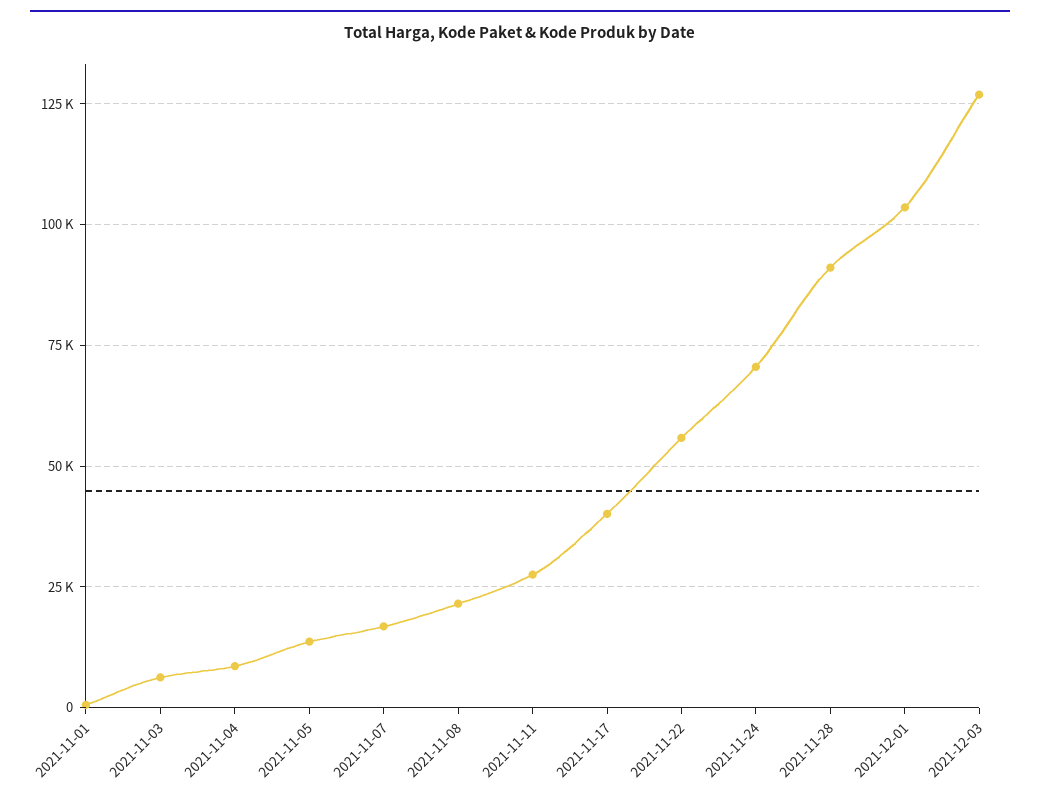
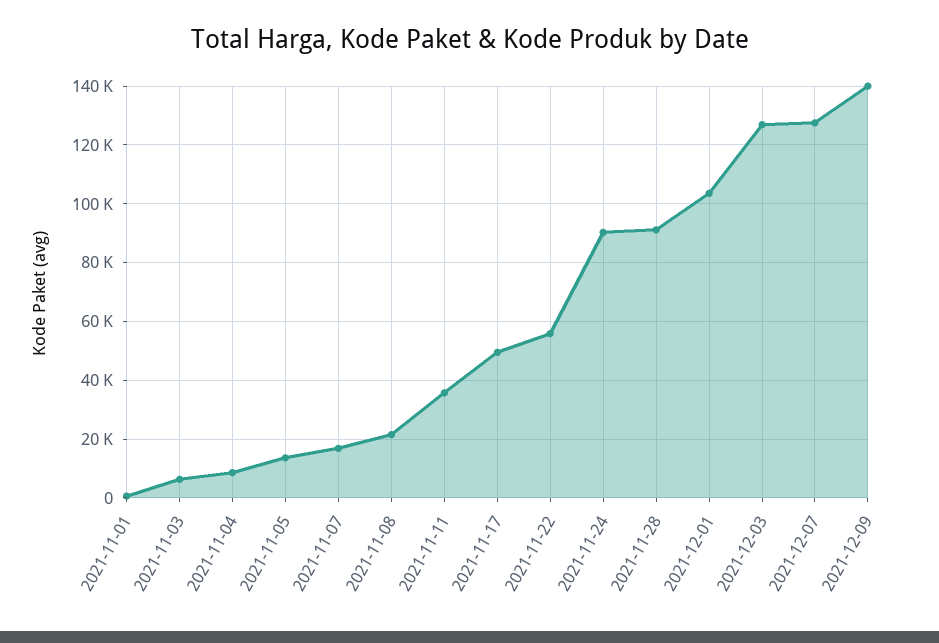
2021-11-11: 27500 -> 35000
2021-11-17: 40000 -> 50000
2021-11-24: 70000 -> 90000
2021-12-07: none -> 127500
2021-12-09: none -> 140000

